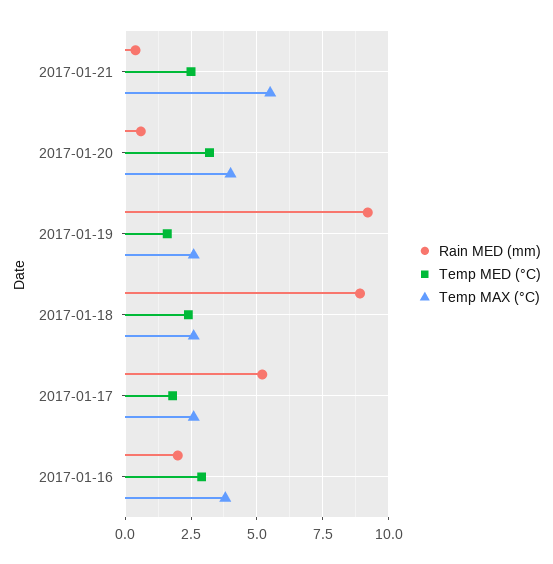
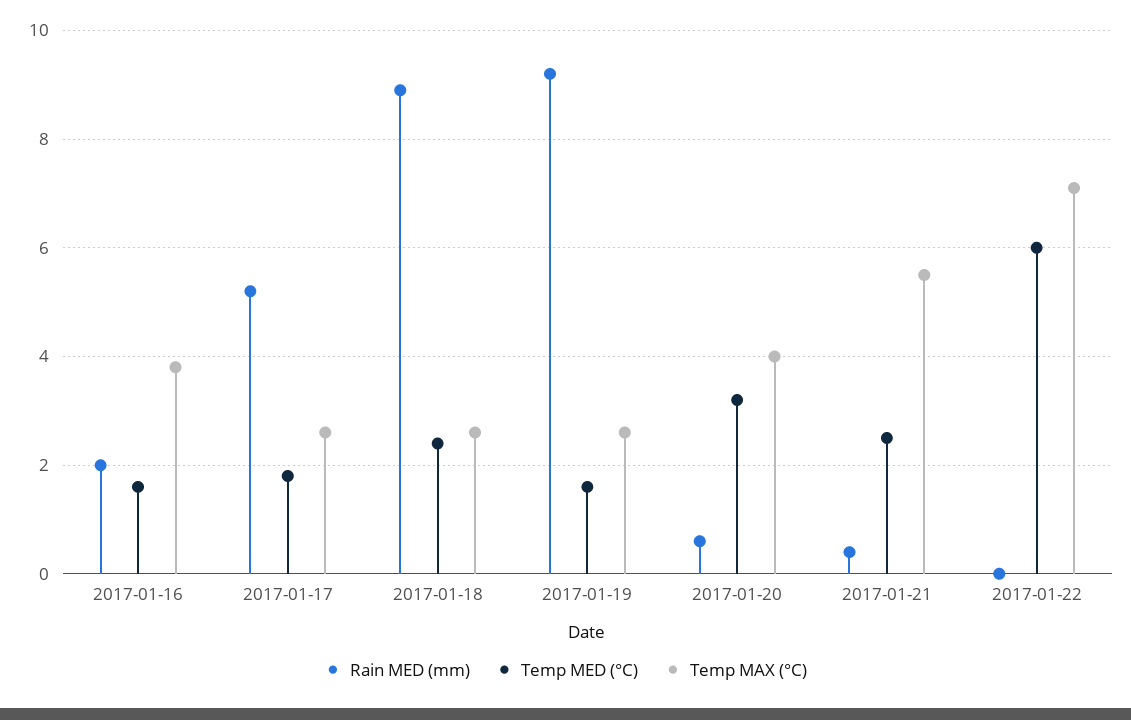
Temp MED (°C), 2017-01-16: 3 -> 1.5
Rain MED (mm), 2017-01-22: none -> 0
Temp MED (°C), 2017-01-22: none -> 6
Temp MAX (°C), 2017-01-22: none -> 7

